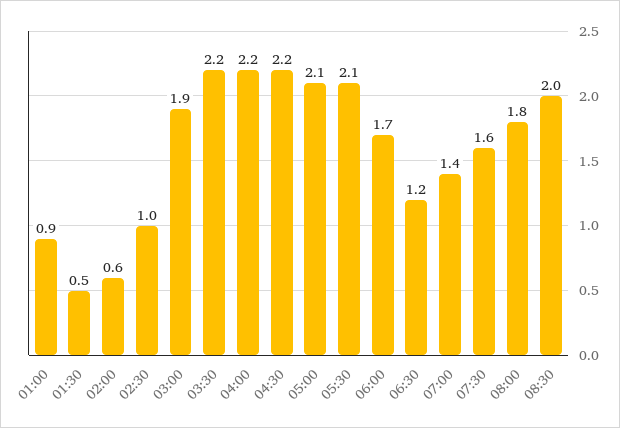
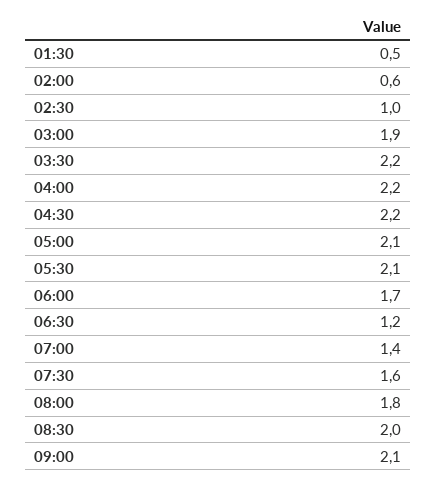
01:00: 0.9 -> none
09:00: none -> 2.1

